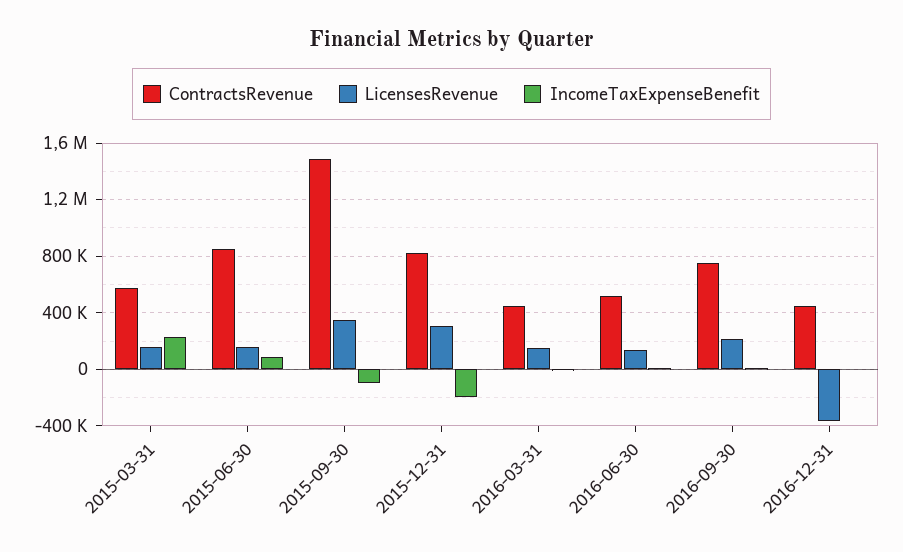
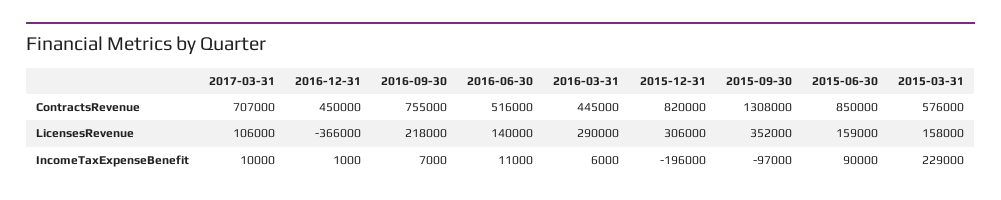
ContractsRevenue, 2015-09-30: 1500000 -> 1308000
LicensesRevenue, 2016-03-31: 150000 -> 290000
ContractsRevenue, 2017-03-31: none -> 707000
LicensesRevenue, 2017-03-31: none -> 106000
IncomeTaxExpenseBenefit, 2017-03-31: none -> 10000

